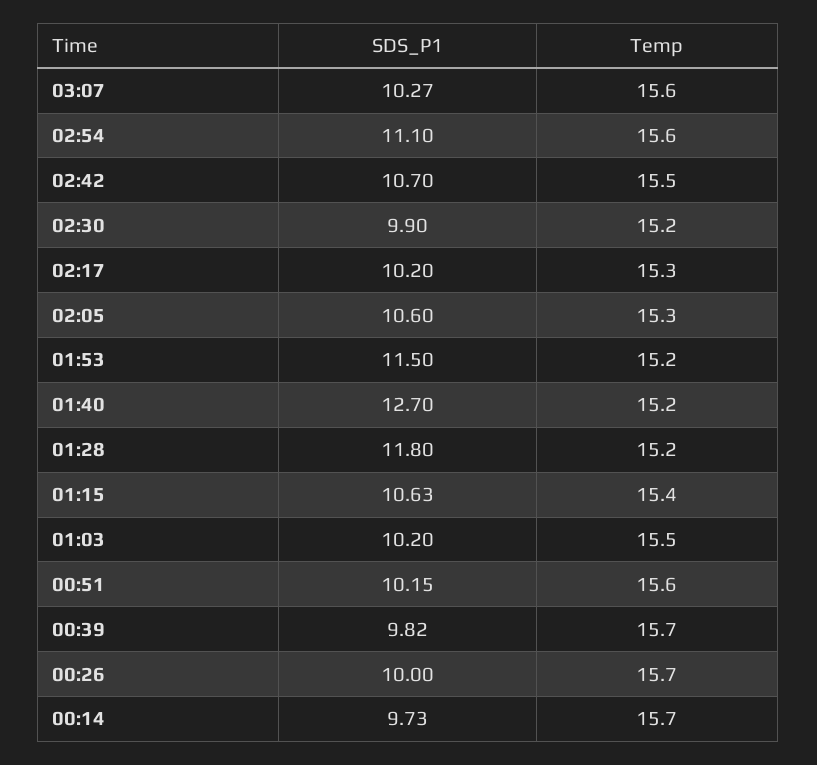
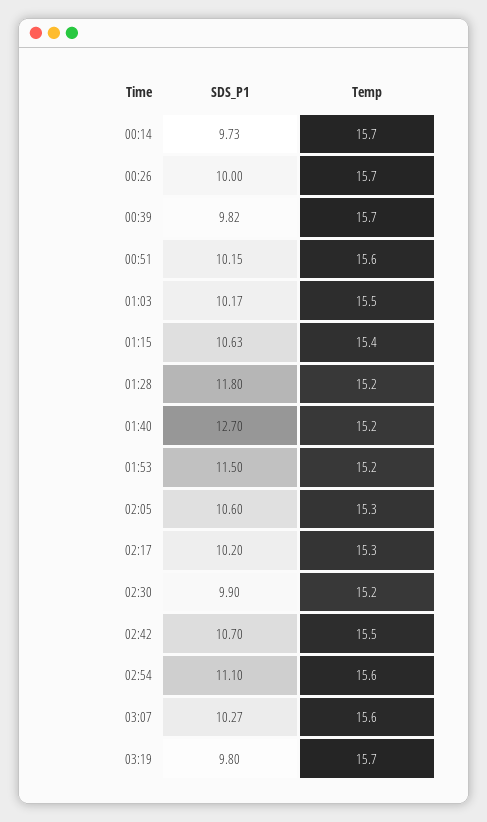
SDS_P1, 01:03: 10.2 -> 10.17
SDS_P1, 03:19: none -> 9.8
Temp, 03:19: none -> 15.7

